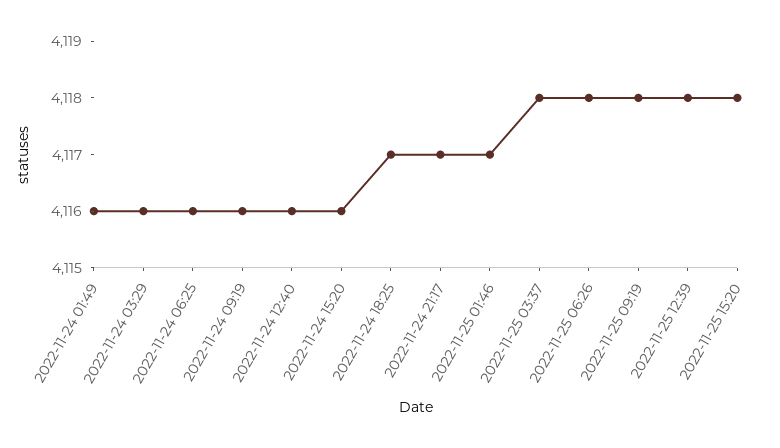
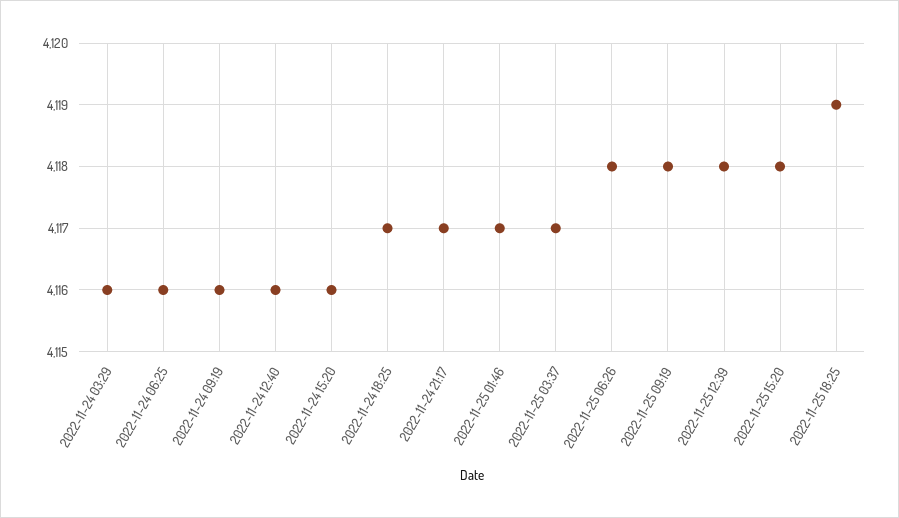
2022-11-24 01:49: 4116 -> none
2022-11-25 03:37: 4118 -> 4117
2022-11-25 18:25: none -> 4119

